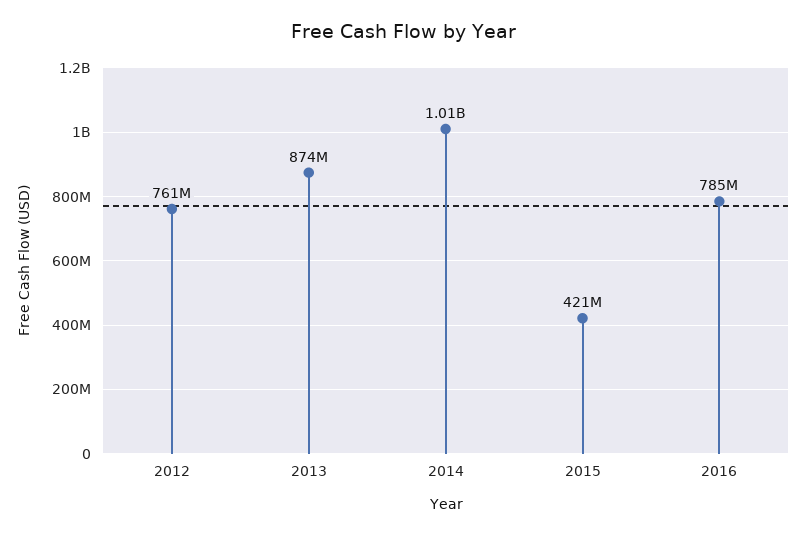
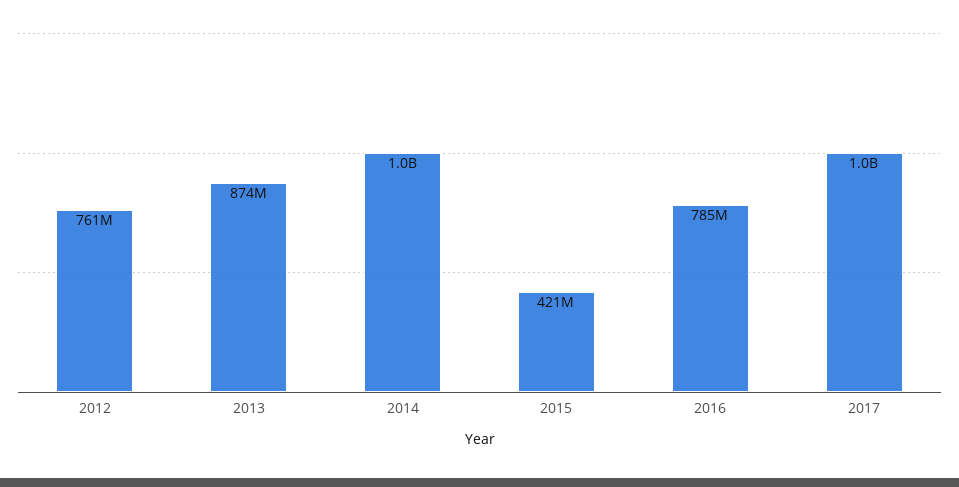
2017: none -> 1000000000

